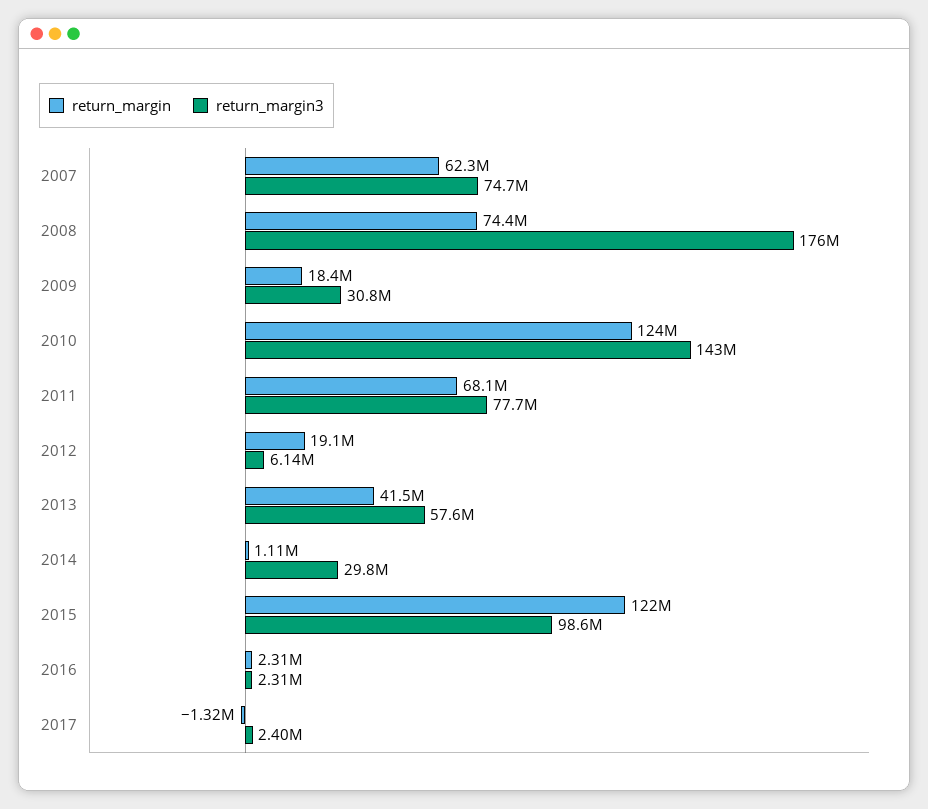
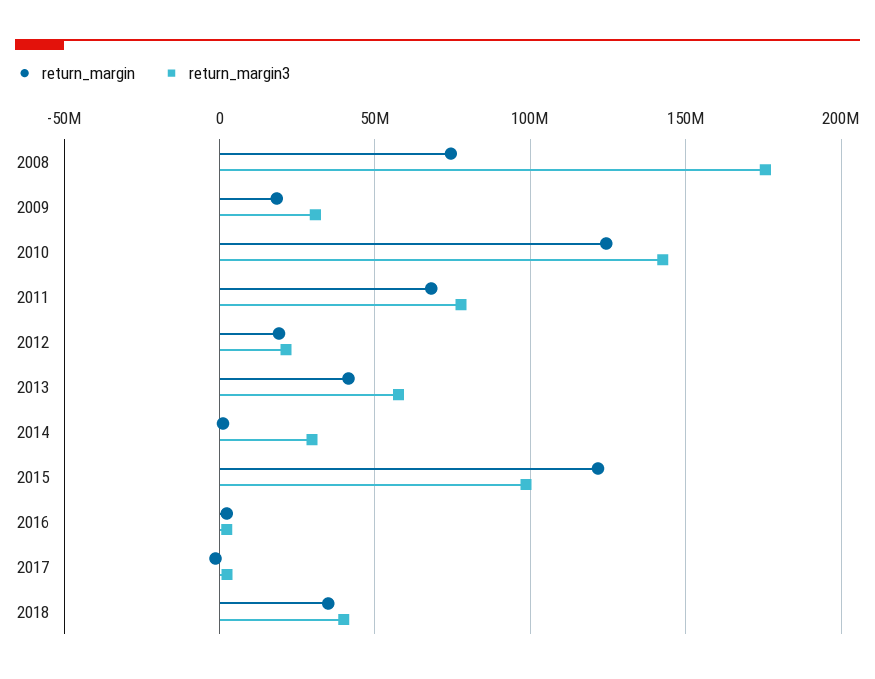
return_margin, 2007: 62300000 -> none
return_margin3, 2007: 74700000 -> none
return_margin3, 2012: 6140000 -> 20000000
return_margin, 2018: none -> 35000000
return_margin3, 2018: none -> 40000000

